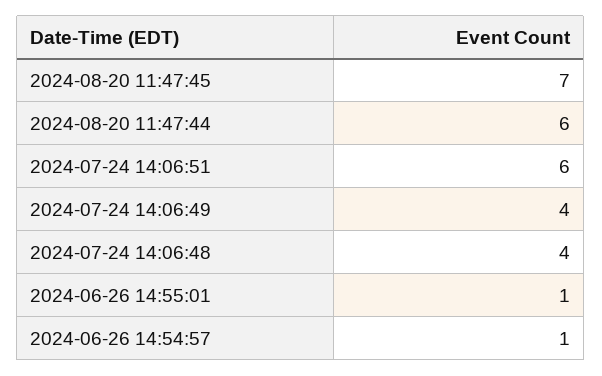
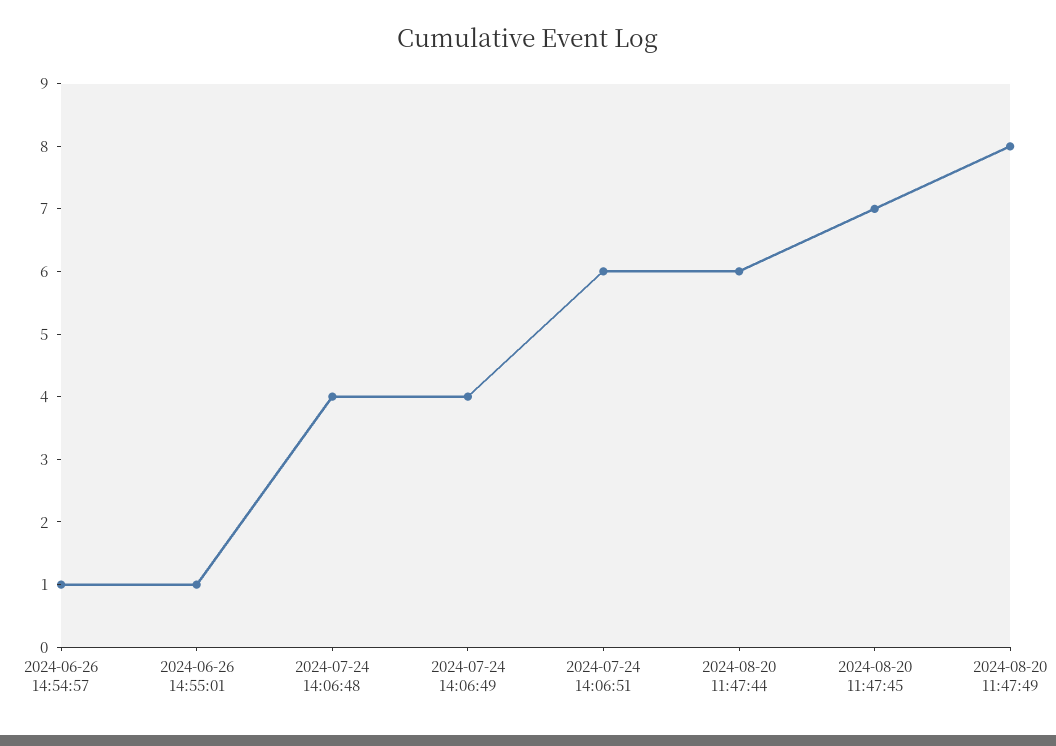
2024-08-20 11:47:49: none -> 8

